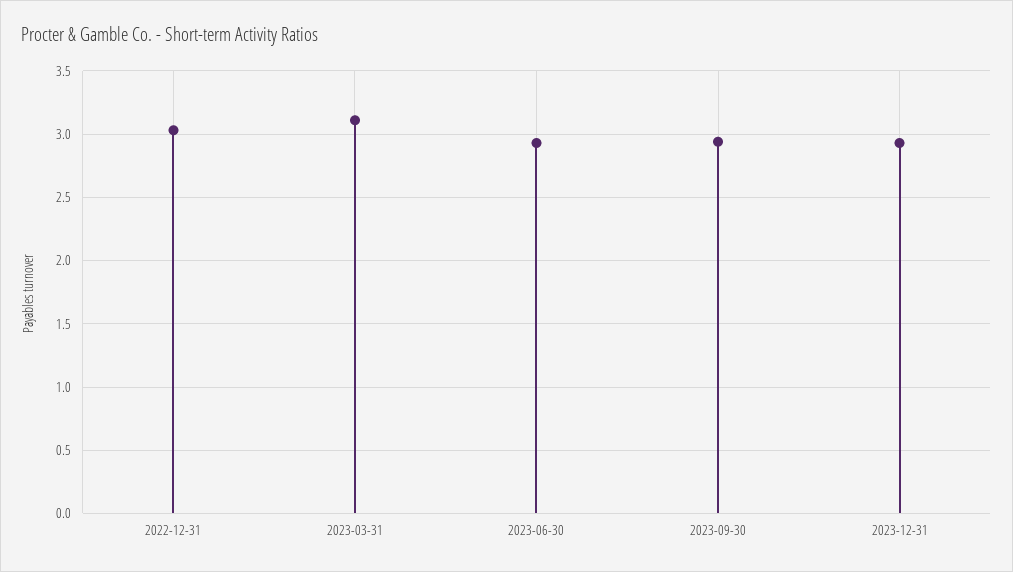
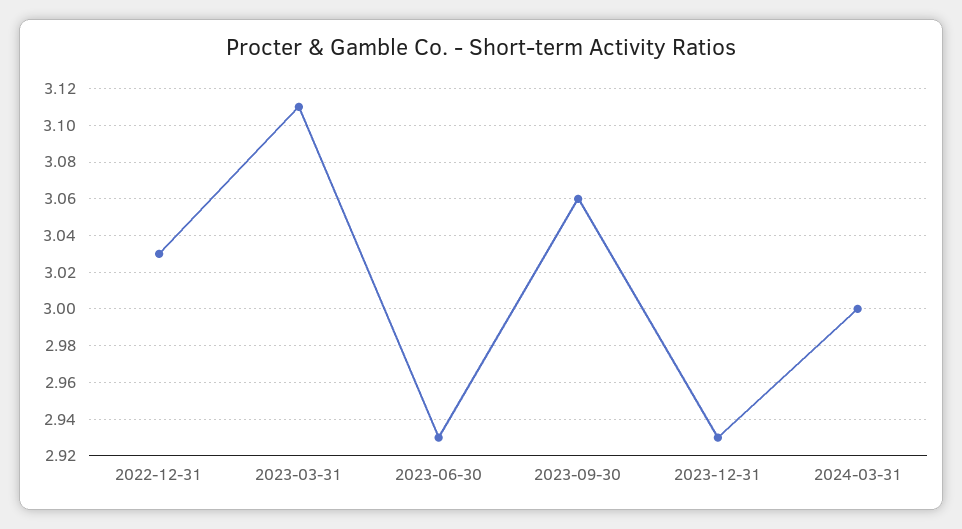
2023-09-30: 2.95 -> 3.06
2024-03-31: none -> 3

